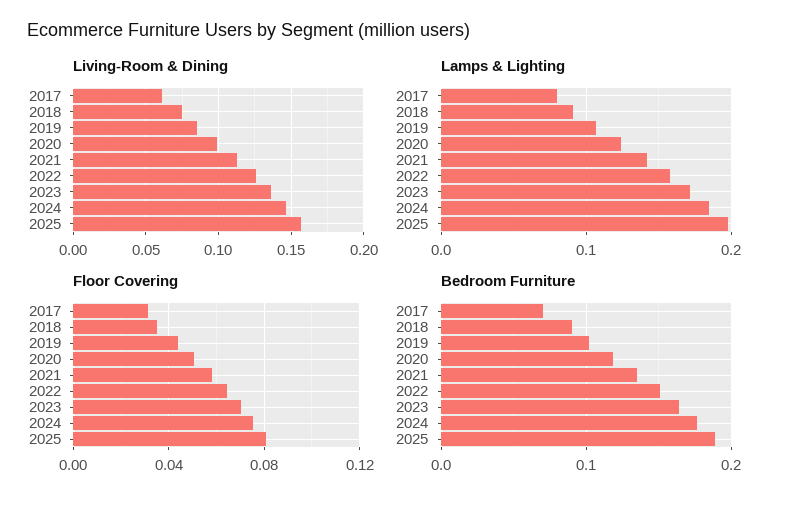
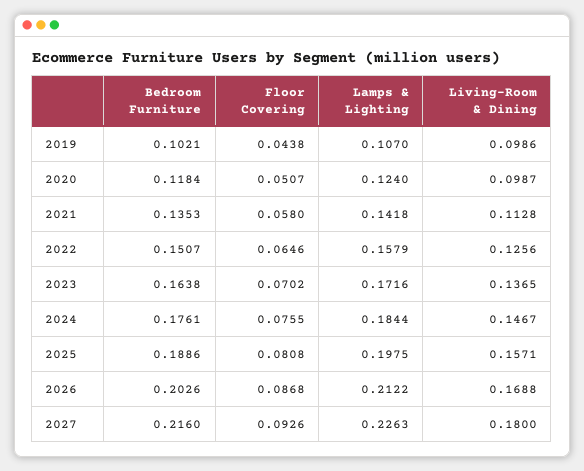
Living-Room & Dining, 2017: 0.06 -> none
Living-Room & Dining, 2018: 0.075 -> none
Living-Room & Dining, 2019: 0.085 -> 0.0986
Lamps & Lighting, 2017: 0.08 -> none
Lamps & Lighting, 2018: 0.09 -> none
Floor Covering, 2017: 0.03 -> none
Floor Covering, 2018: 0.035 -> none
Bedroom Furniture, 2017: 0.07 -> none
Bedroom Furniture, 2018: 0.09 -> none
Bedroom Furniture, 2026: none -> 0.2026
Floor Covering, 2026: none -> 0.0868
Lamps & Lighting, 2026: none -> 0.2122
Living-Room & Dining, 2026: none -> 0.1688
Bedroom Furniture, 2027: none -> 0.216
Floor Covering, 2027: none -> 0.0926
Lamps & Lighting, 2027: none -> 0.2263
Living-Room & Dining, 2027: none -> 0.18

